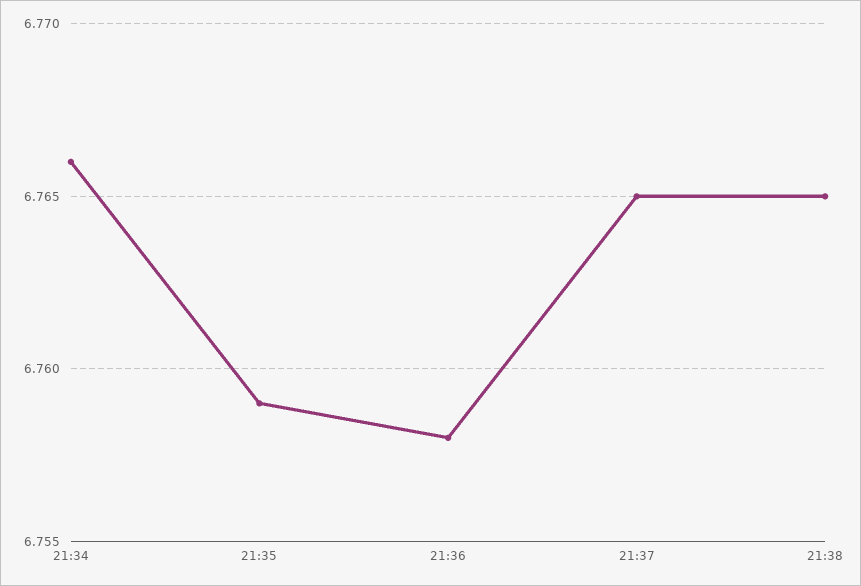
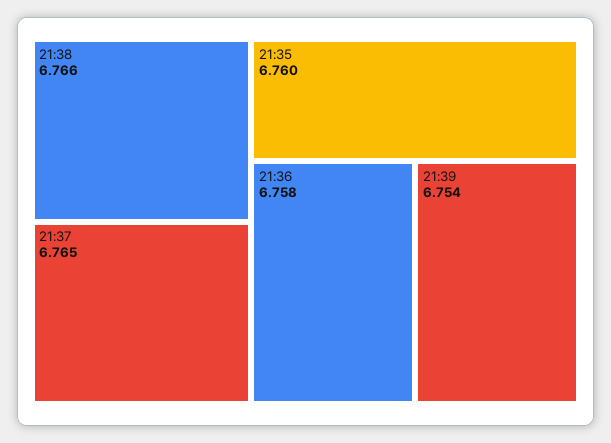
21:34: 6.766 -> none
21:35: 6.759 -> 6.76
21:38: 6.765 -> 6.766
21:39: none -> 6.754

